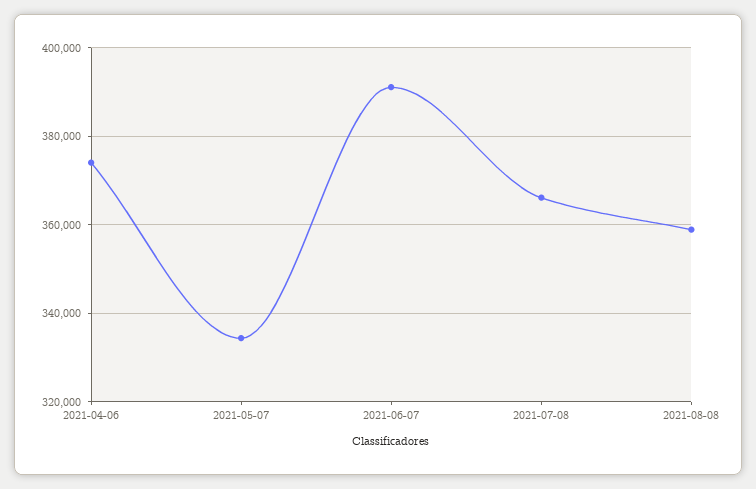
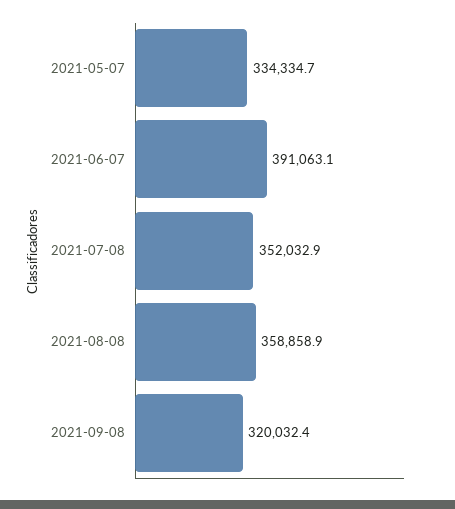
2021-04-06: 374000 -> none
2021-07-08: 366000 -> 352032.9
2021-09-08: none -> 320032.4

